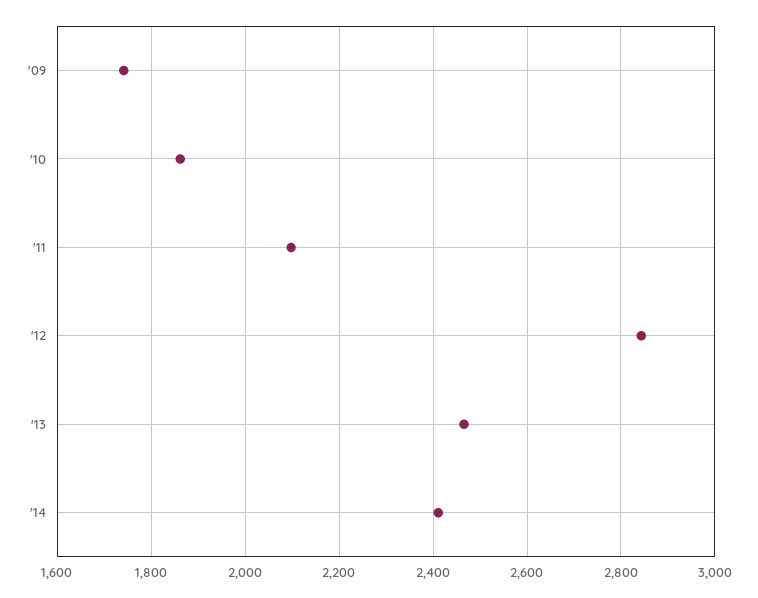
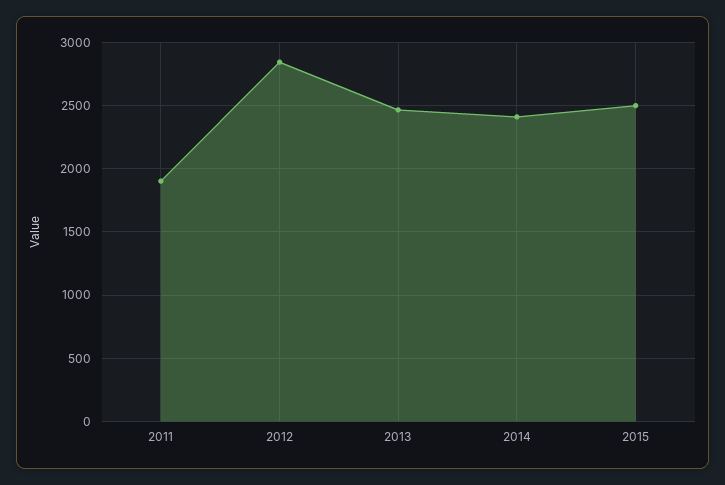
'09: 1740 -> none
'10: 1860 -> none
'11: 2100 -> 1900
2015: none -> 2500

